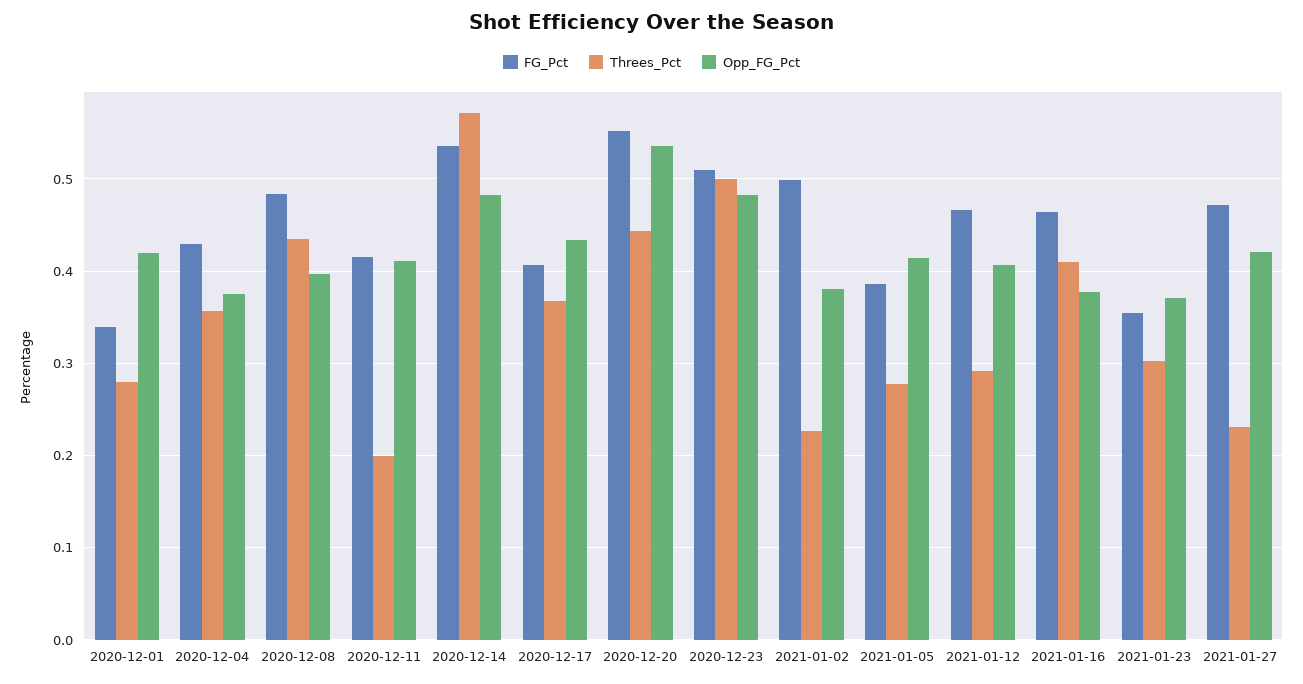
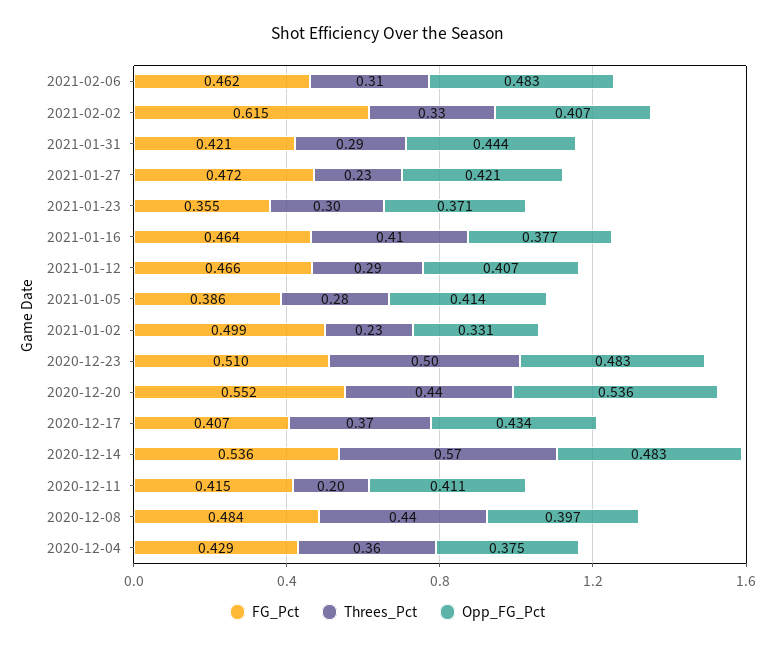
FG_Pct, 2020-12-01: 0.34 -> none
Threes_Pct, 2020-12-01: 0.28 -> none
Opp_FG_Pct, 2020-12-01: 0.42 -> none
Opp_FG_Pct, 2021-01-02: 0.38 -> 0.331
FG_Pct, 2021-02-06: none -> 0.462
Threes_Pct, 2021-02-06: none -> 0.31
Opp_FG_Pct, 2021-02-06: none -> 0.483
FG_Pct, 2021-02-02: none -> 0.615
Threes_Pct, 2021-02-02: none -> 0.33
Opp_FG_Pct, 2021-02-02: none -> 0.407
FG_Pct, 2021-01-31: none -> 0.421
Threes_Pct, 2021-01-31: none -> 0.29
Opp_FG_Pct, 2021-01-31: none -> 0.444

